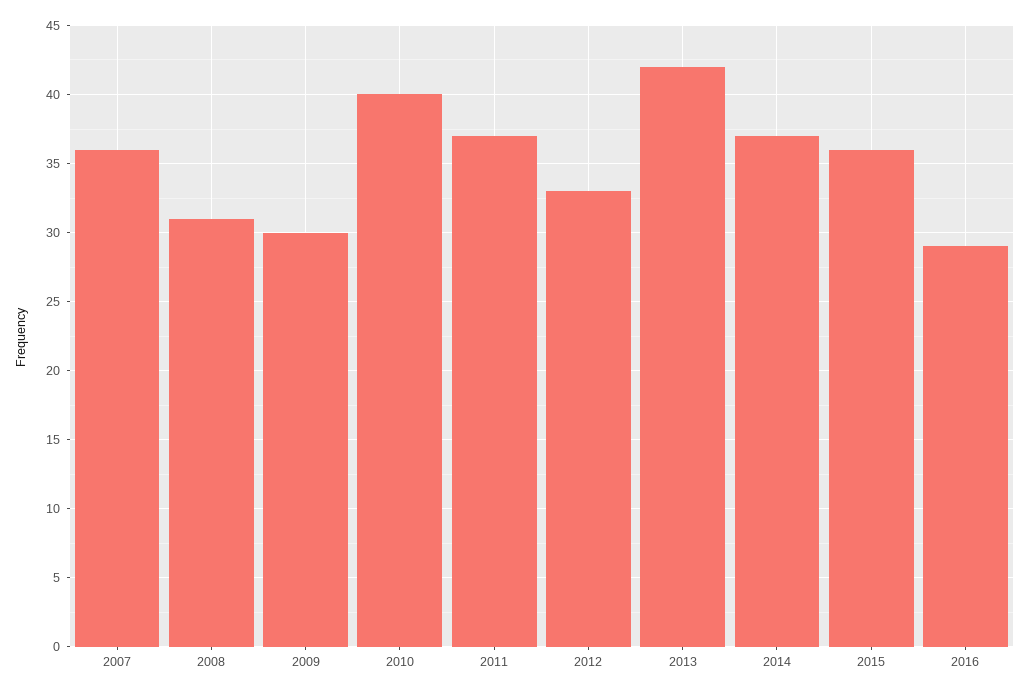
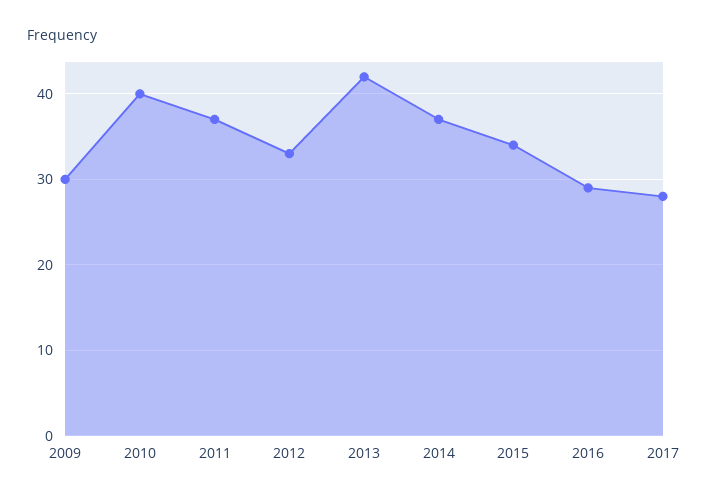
2007: 36 -> none
2008: 31 -> none
2015: 36 -> 34
2017: none -> 28

